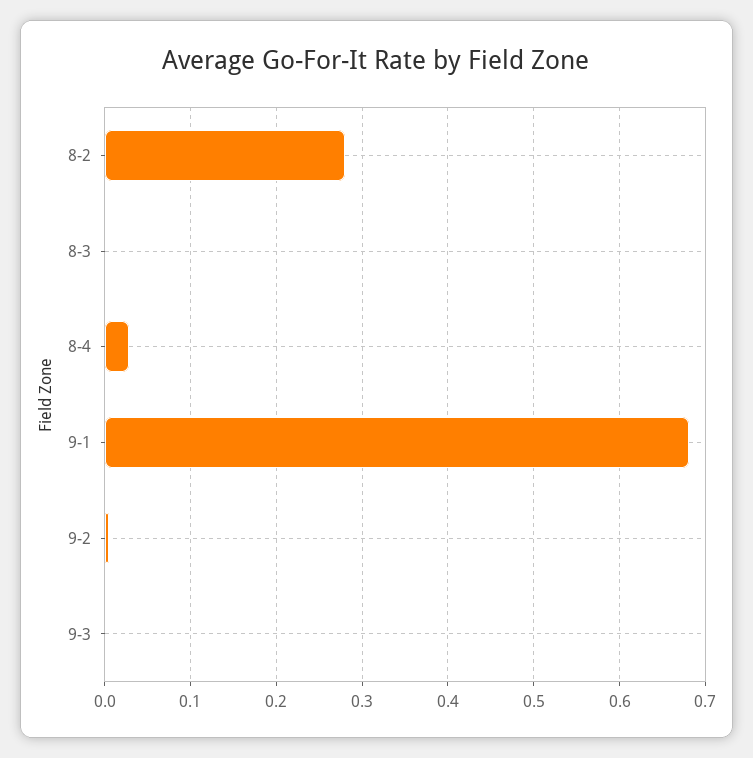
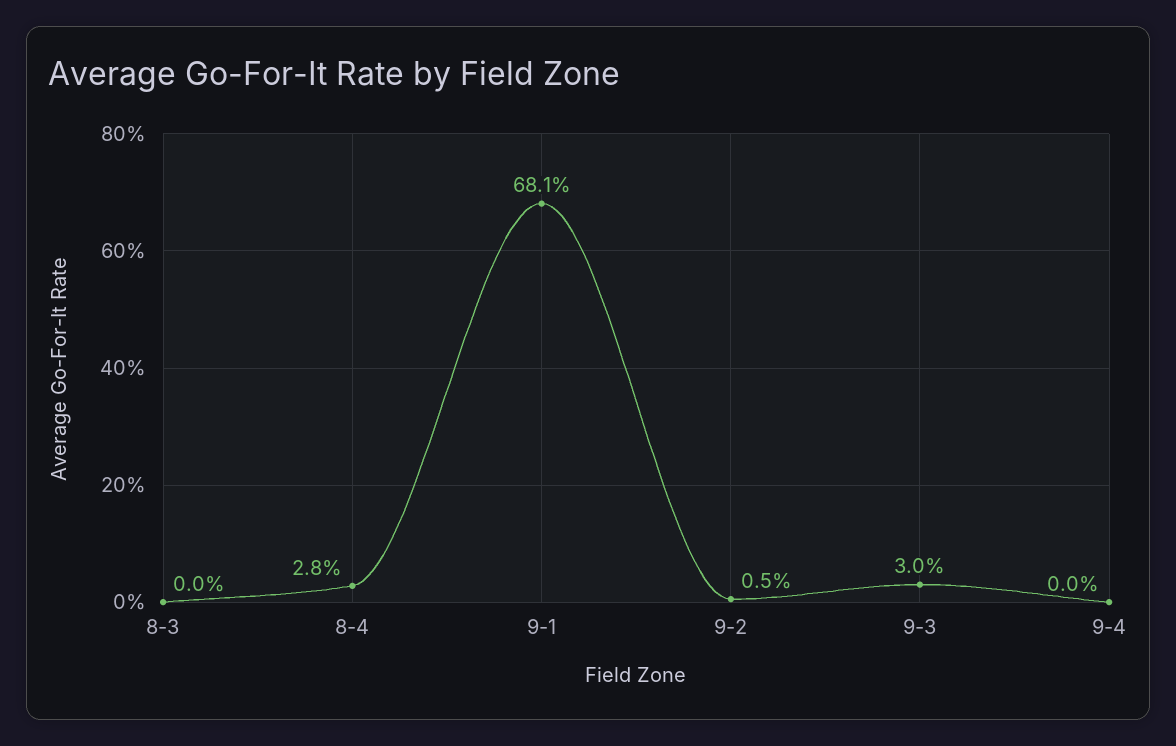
8-2: 0.28 -> none
9-3: 0 -> 0.03
9-4: none -> 0

